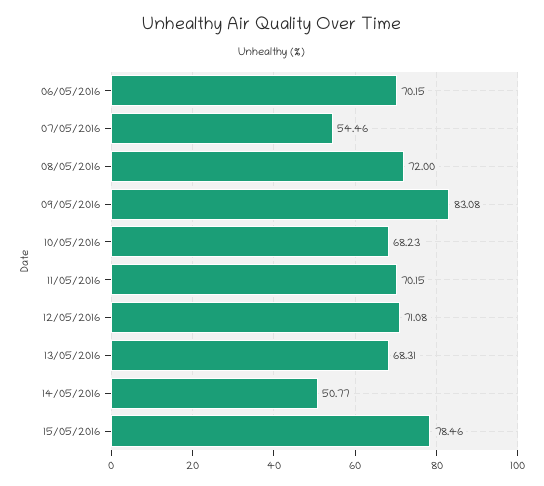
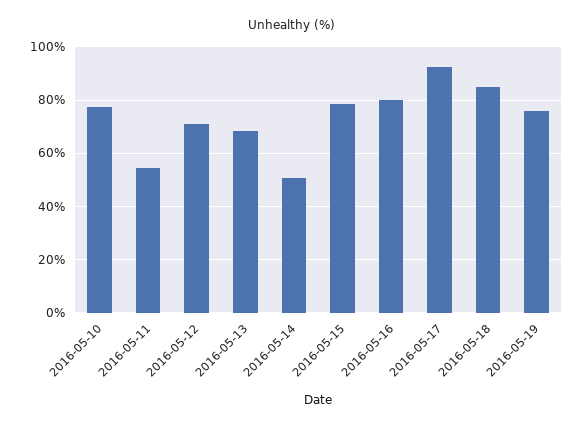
06/05/2016: 70.15 -> none
07/05/2016: 54.46 -> none
08/05/2016: 72 -> none
09/05/2016: 83.08 -> none
10/05/2016: 68.23 -> 77.5
11/05/2016: 70.15 -> 55
2016-05-16: none -> 80
2016-05-17: none -> 92.5
2016-05-18: none -> 85
2016-05-19: none -> 75

